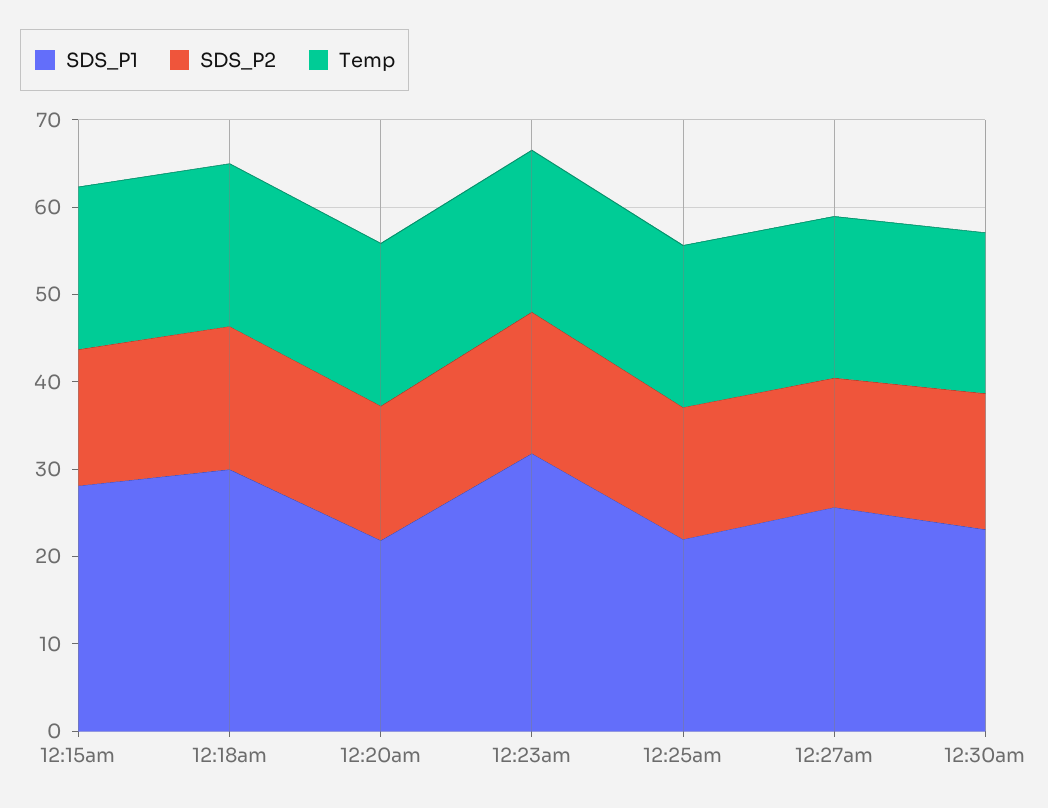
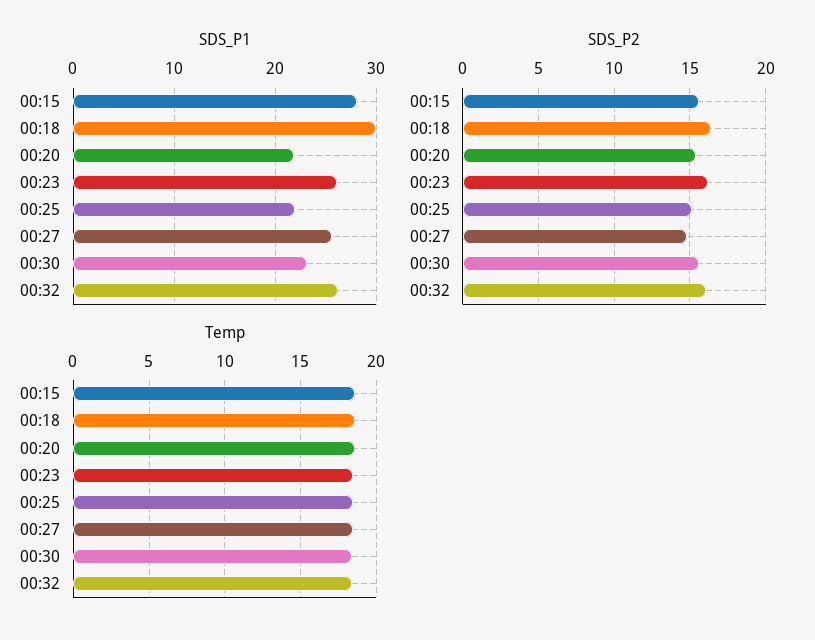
SDS_P1, 12:23am: 32 -> 26
SDS_P1, 00:32: none -> 26
SDS_P2, 00:32: none -> 16
Temp, 00:32: none -> 18.5

